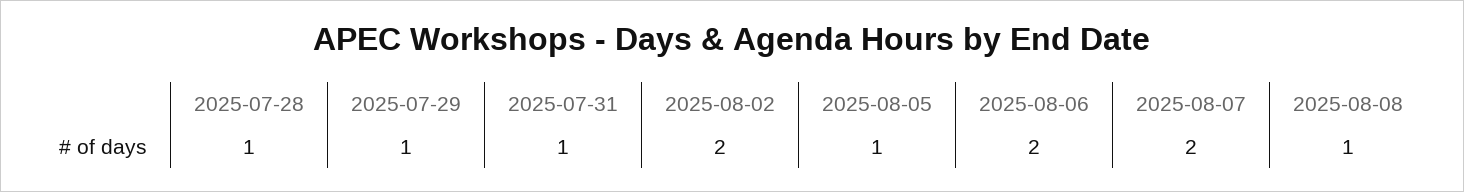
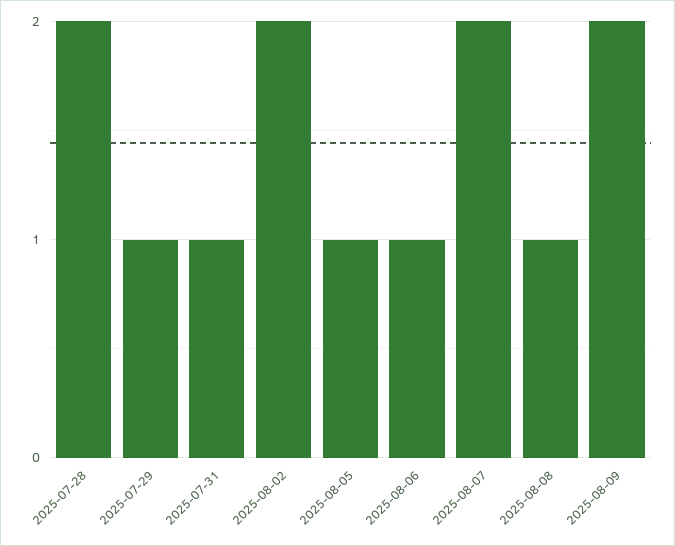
2025-07-28: 1 -> 2
2025-08-06: 2 -> 1
2025-08-09: none -> 2

